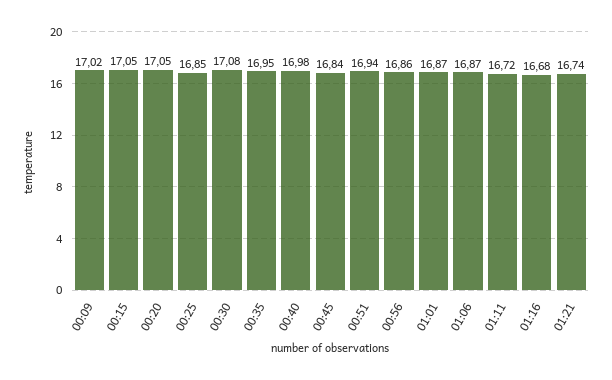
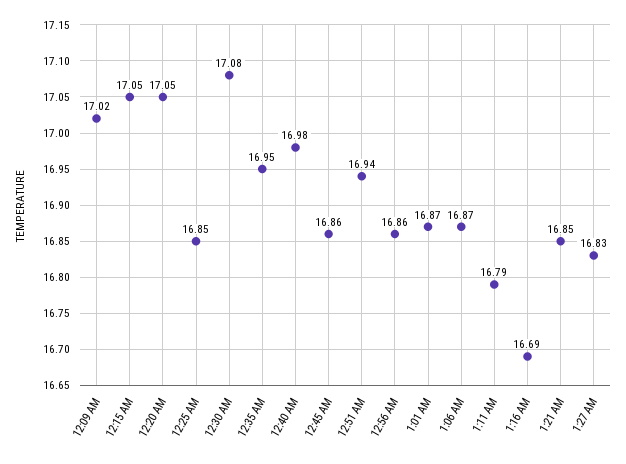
00:45: 16.84 -> 16.86
01:11: 16.72 -> 16.79
01:16: 16.68 -> 16.69
01:21: 16.74 -> 16.85
1:27 AM: none -> 16.83

